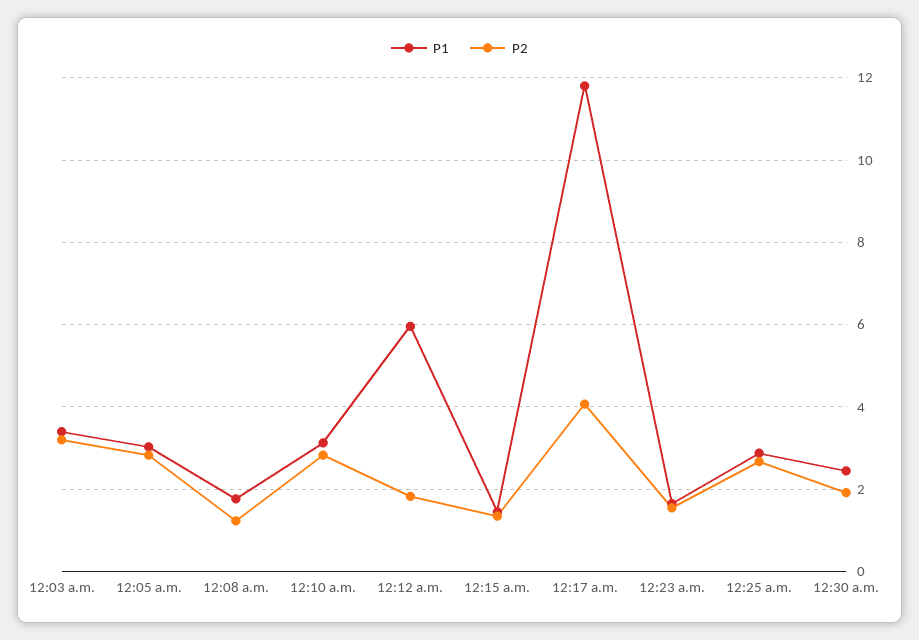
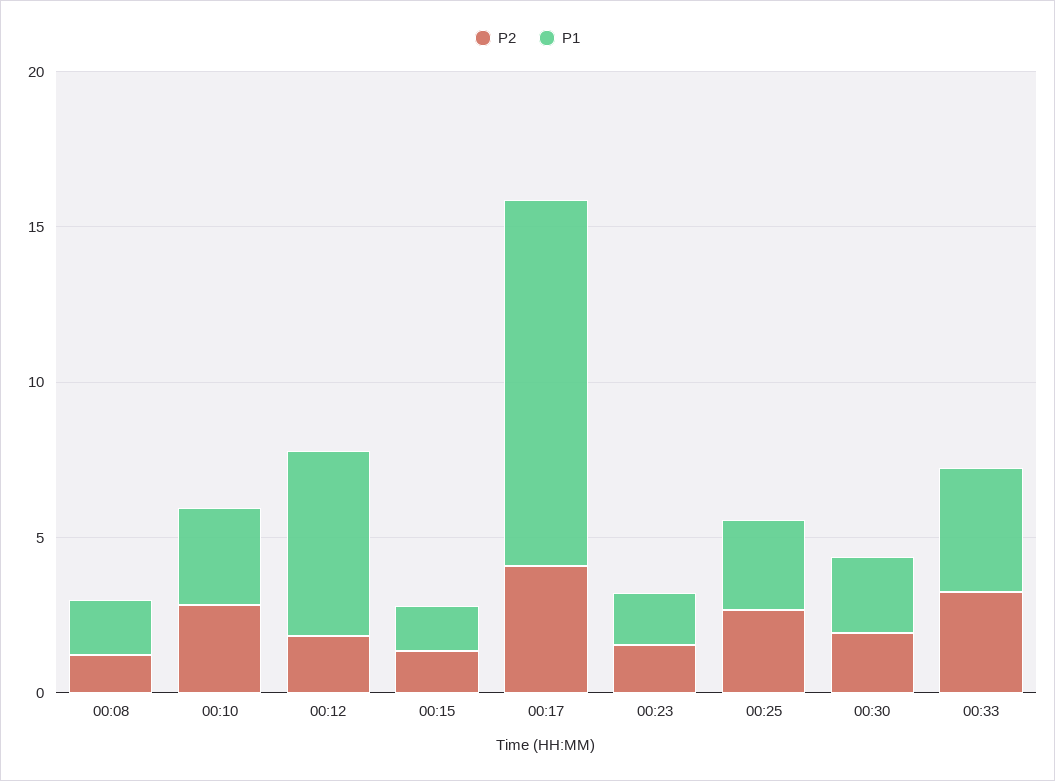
P1, 12:03 a.m.: 3.4 -> none
P2, 12:03 a.m.: 3.2 -> none
P1, 12:05 a.m.: 3 -> none
P2, 12:05 a.m.: 2.8 -> none
P2, 00:33: none -> 3
P1, 00:33: none -> 4

